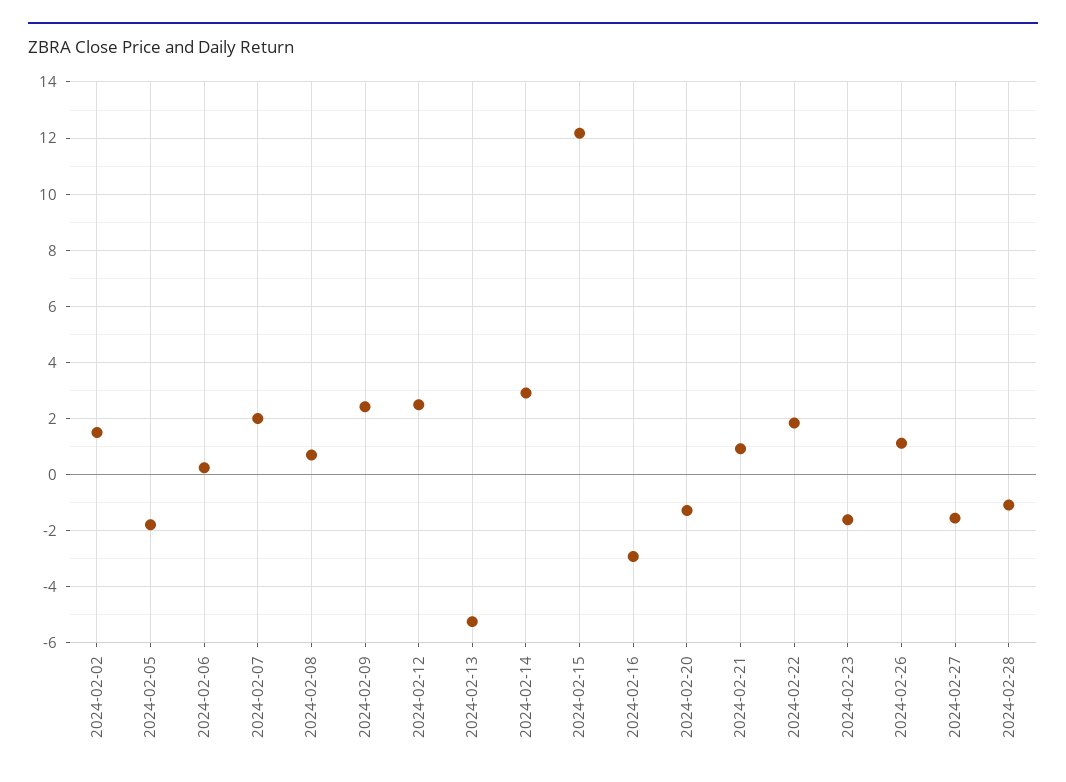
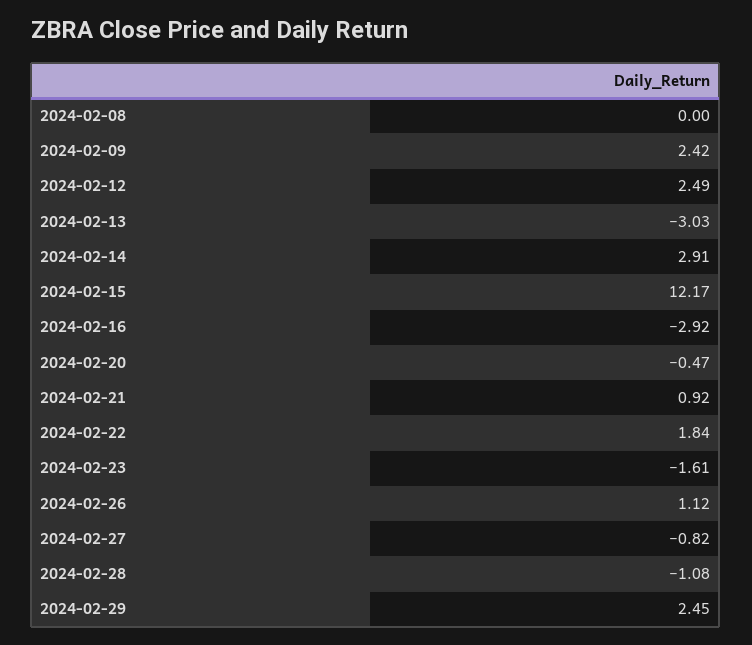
2024-02-02: 1.5 -> none
2024-02-05: -1.75 -> none
2024-02-06: 0.25 -> none
2024-02-07: 2 -> none
2024-02-08: 0.75 -> 0
2024-02-13: -5.25 -> -3.03
2024-02-20: -1.25 -> -0.47
2024-02-27: -1.5 -> -0.82
2024-02-29: none -> 2.45

